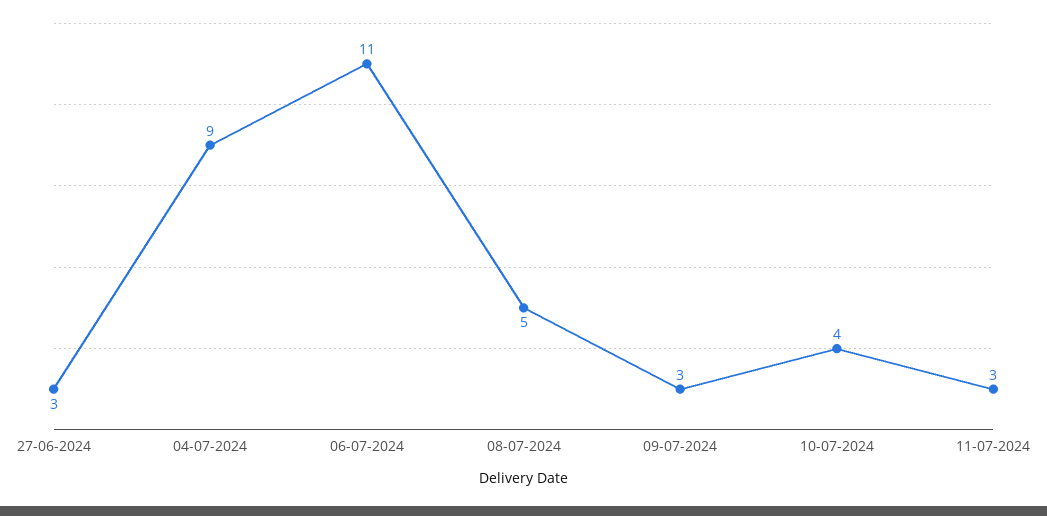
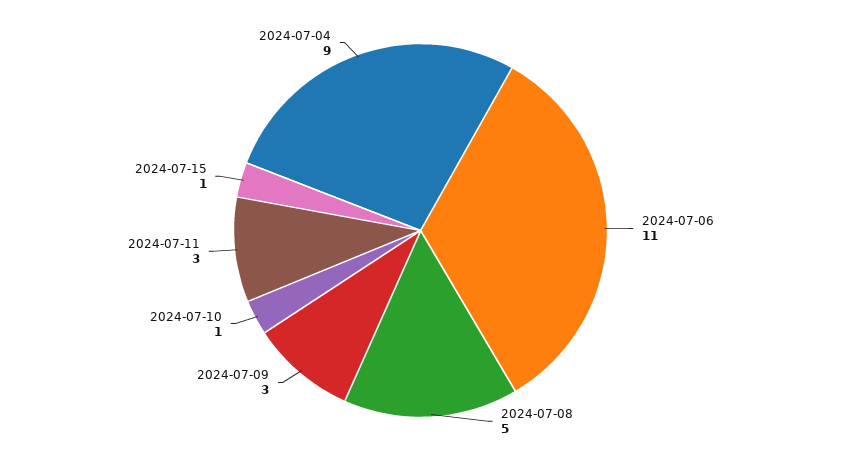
27-06-2024: 3 -> none
10-07-2024: 4 -> 1
2024-07-15: none -> 1

